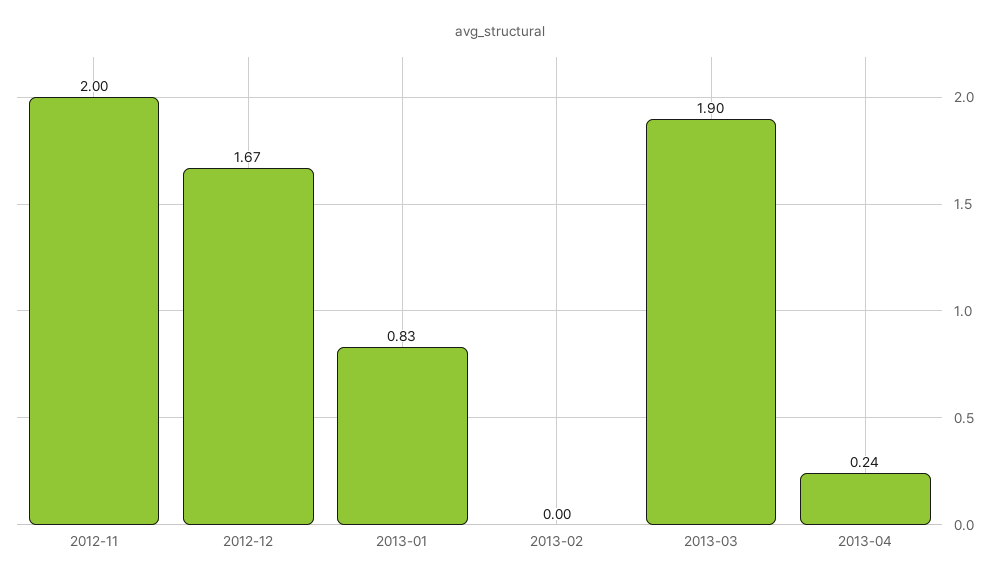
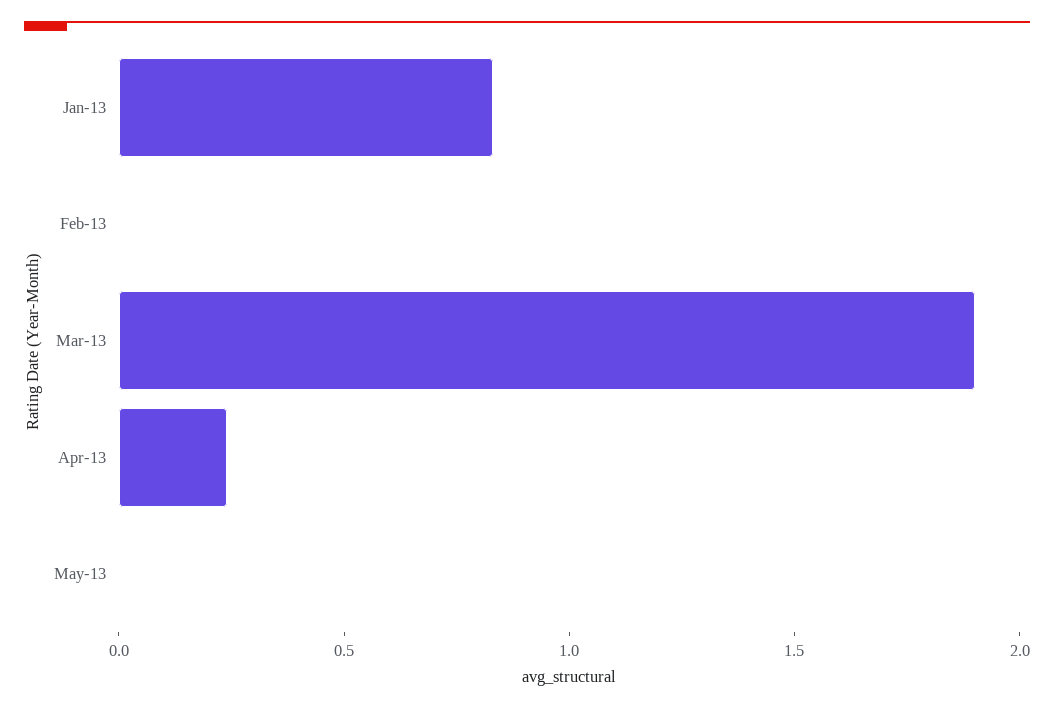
2012-11: 2 -> none
2012-12: 1.67 -> none
May-13: none -> 0

